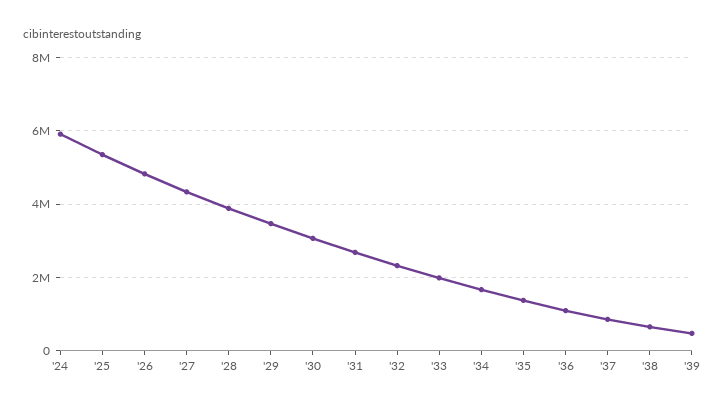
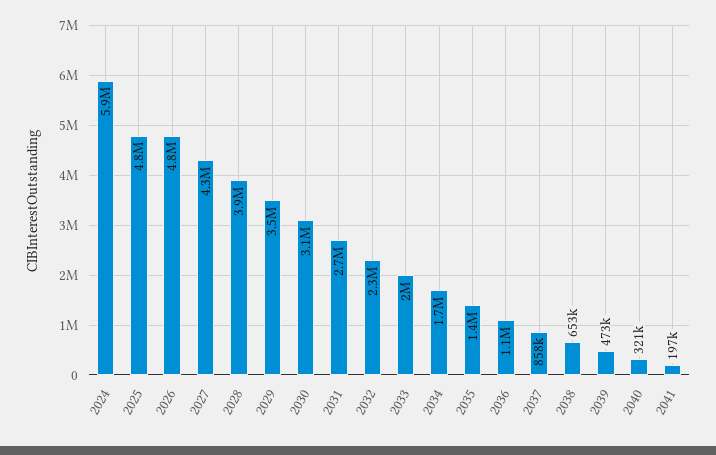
'25: 5400000 -> 4800000
2040: none -> 321000
2041: none -> 197000

